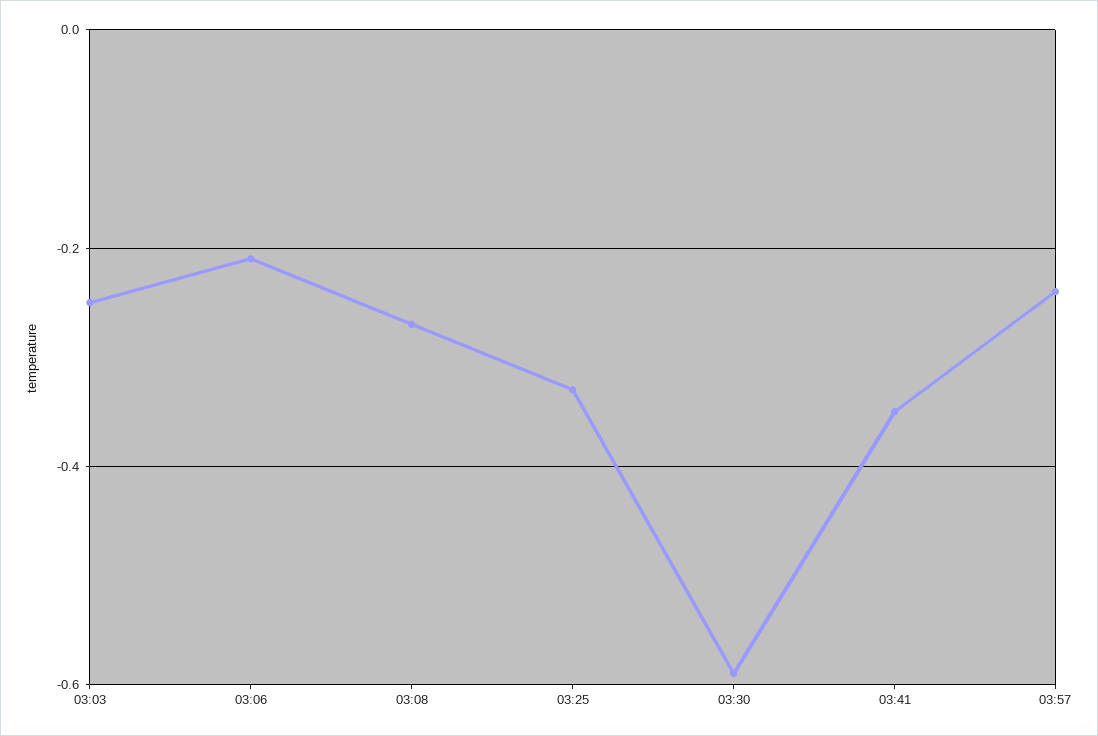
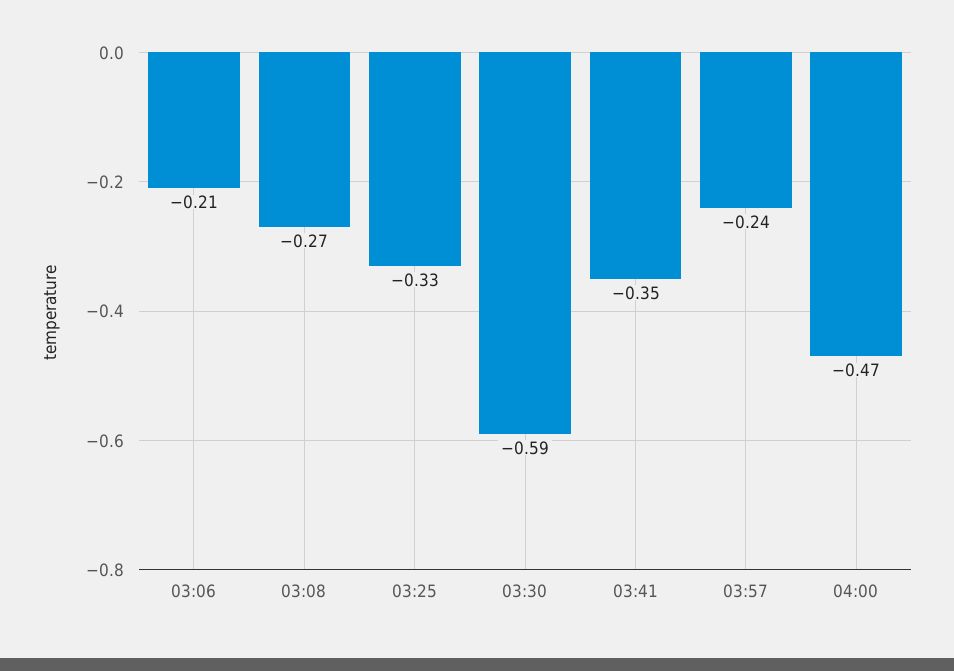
03:03: -0.25 -> none
04:00: none -> -0.47

